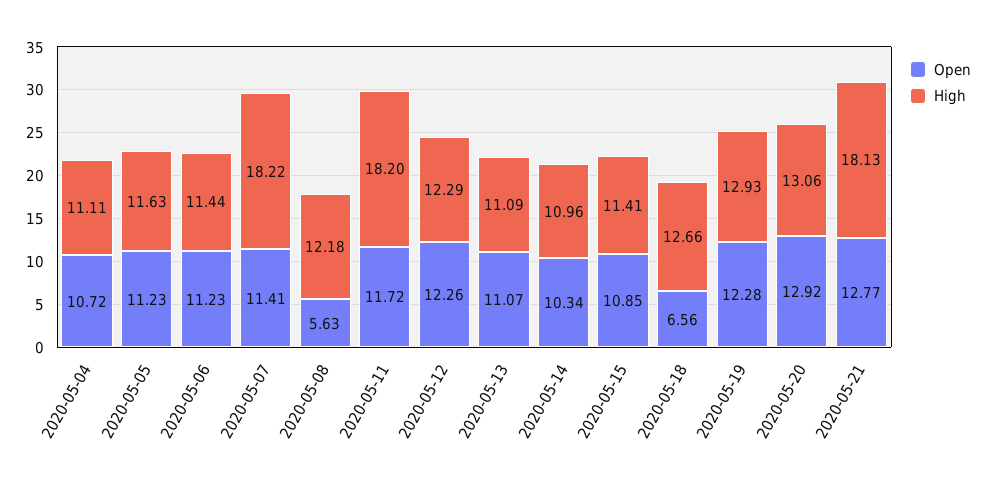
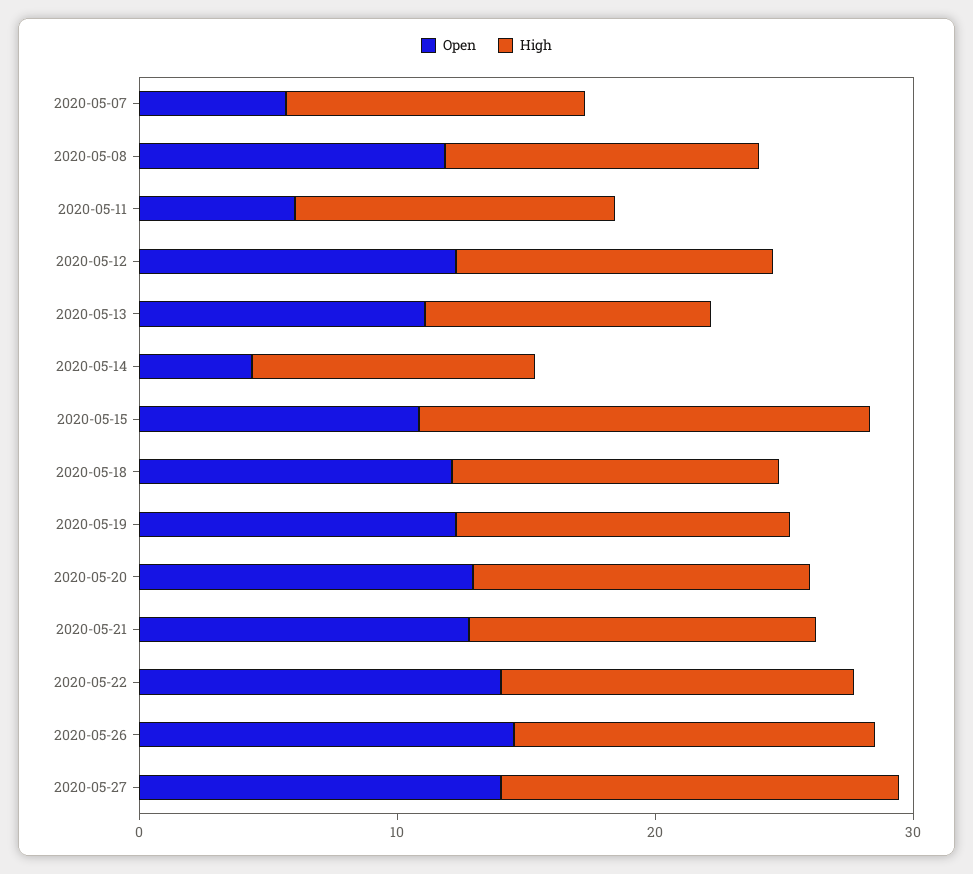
Open, 2020-05-04: 10.72 -> none
High, 2020-05-04: 11.11 -> none
Open, 2020-05-05: 11.23 -> none
High, 2020-05-05: 11.63 -> none
Open, 2020-05-06: 11.23 -> none
High, 2020-05-06: 11.44 -> none
Open, 2020-05-07: 11.41 -> 6
High, 2020-05-07: 18.22 -> 12
Open, 2020-05-08: 5.63 -> 12
Open, 2020-05-11: 11.72 -> 6
High, 2020-05-11: 18.2 -> 12
Open, 2020-05-14: 10.34 -> 4
High, 2020-05-15: 11.41 -> 18
Open, 2020-05-18: 6.56 -> 12
High, 2020-05-21: 18.13 -> 14
Open, 2020-05-22: none -> 14
High, 2020-05-22: none -> 14
Open, 2020-05-26: none -> 14
High, 2020-05-26: none -> 14
Open, 2020-05-27: none -> 14
High, 2020-05-27: none -> 16

